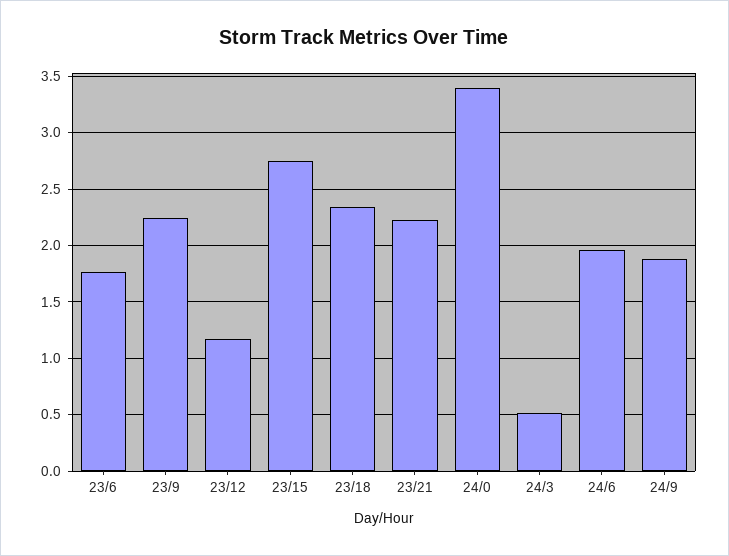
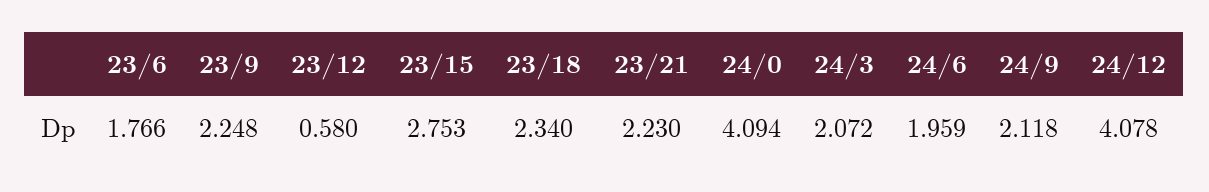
23/12: 1.2 -> 0.58
24/0: 3.4 -> 4.094
24/3: 0.5 -> 2.072
24/9: 1.9 -> 2.118
24/12: none -> 4.078

